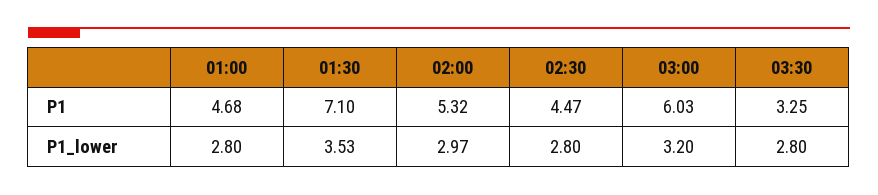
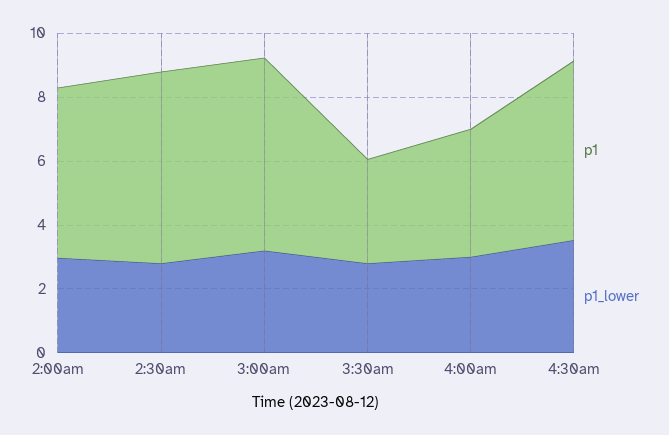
P1, 01:00: 4.68 -> none
P1, 01:30: 7.1 -> none
P1, 02:30: 4.47 -> 6
P1_lower, 01:00: 2.8 -> none
P1_lower, 01:30: 3.53 -> none
P1, 4:00am: none -> 4
P1_lower, 4:00am: none -> 3
P1, 4:30am: none -> 5.5
P1_lower, 4:30am: none -> 3.5

